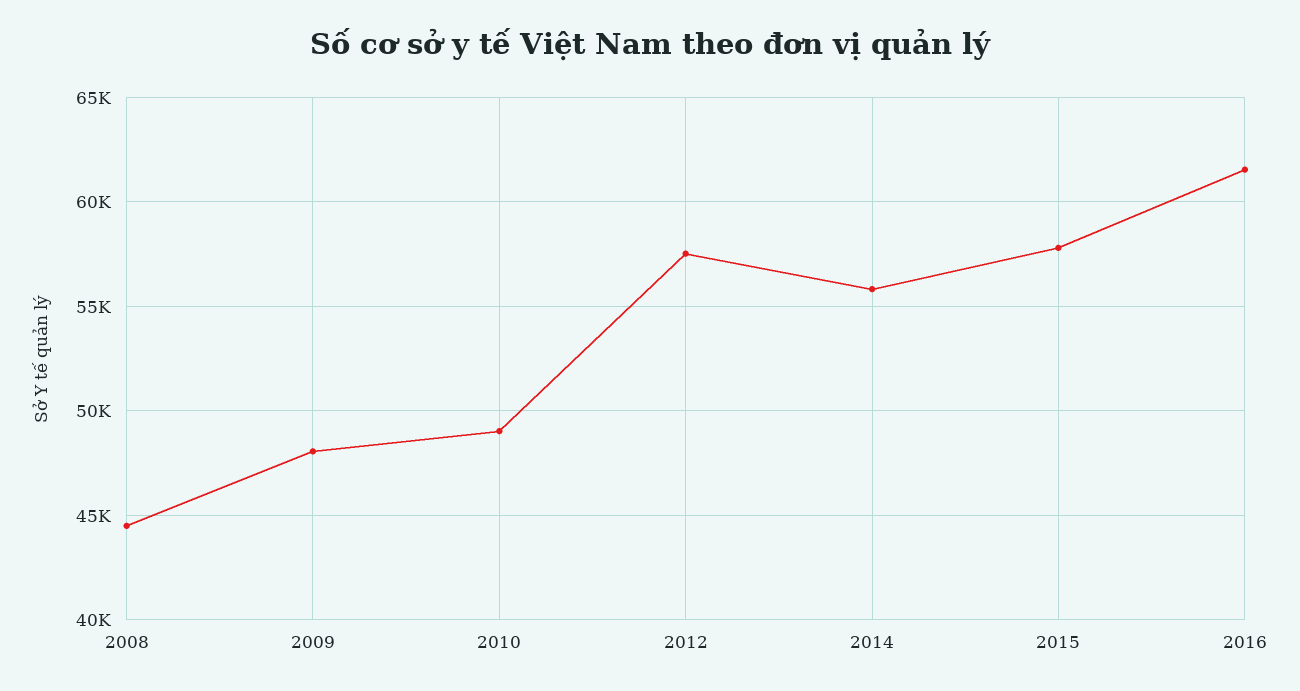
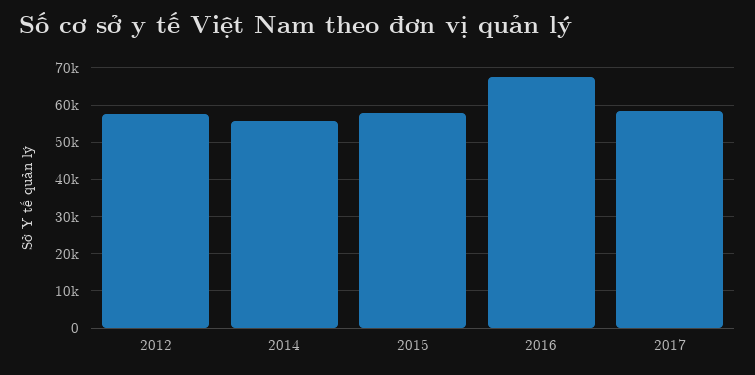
2008: 44500 -> none
2009: 48000 -> none
2010: 49000 -> none
2016: 61500 -> 68000
2017: none -> 58000

